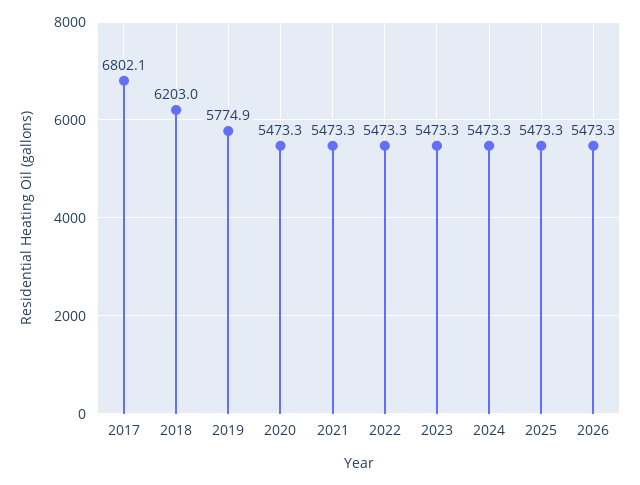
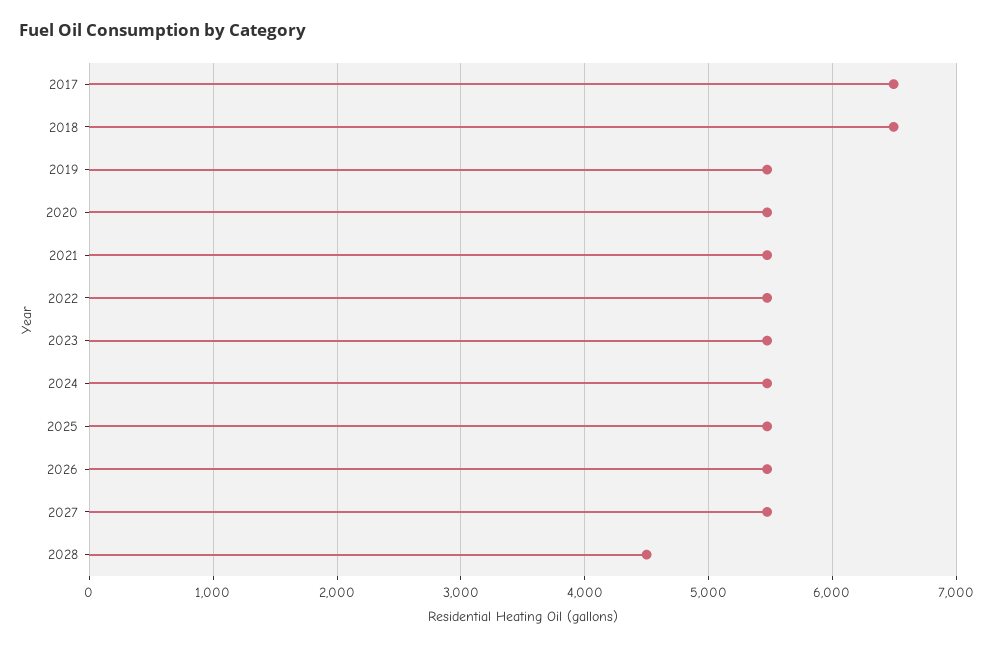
2017: 6802.1 -> 6500
2018: 6203 -> 6500
2019: 5774.9 -> 5500
2027: none -> 5500
2028: none -> 4500

